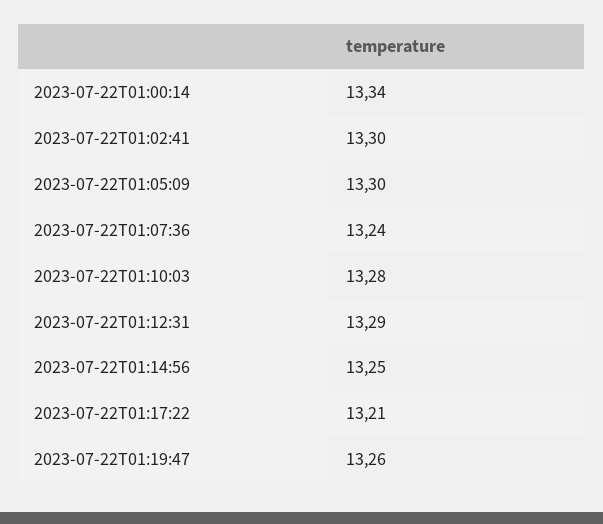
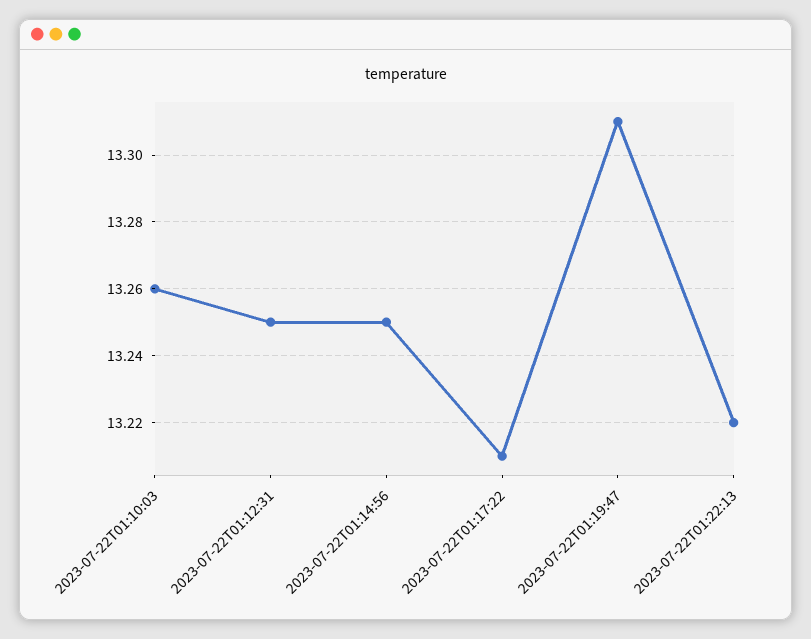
2023-07-22T01:00:14: 13.34 -> none
2023-07-22T01:02:41: 13.3 -> none
2023-07-22T01:05:09: 13.3 -> none
2023-07-22T01:07:36: 13.24 -> none
2023-07-22T01:10:03: 13.28 -> 13.26
2023-07-22T01:12:31: 13.29 -> 13.25
2023-07-22T01:19:47: 13.26 -> 13.31
2023-07-22T01:22:13: none -> 13.22

